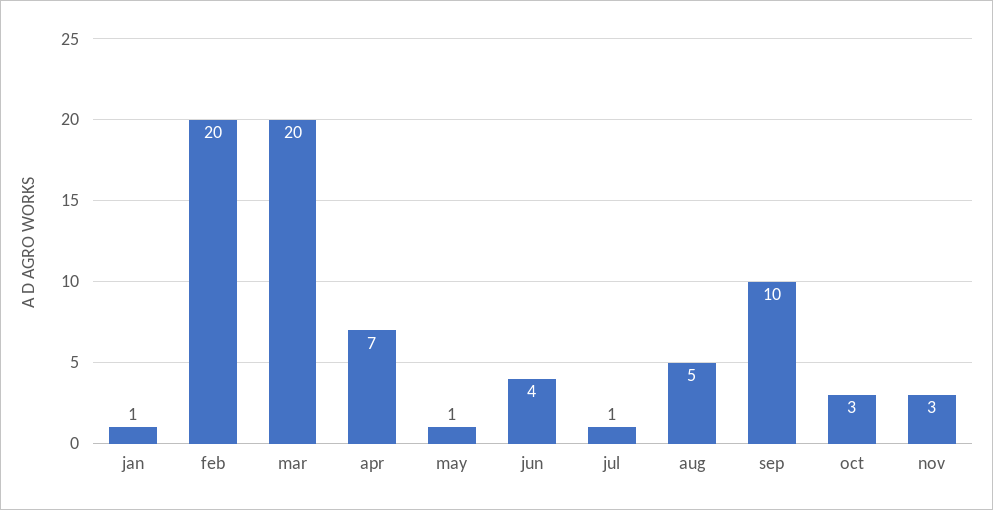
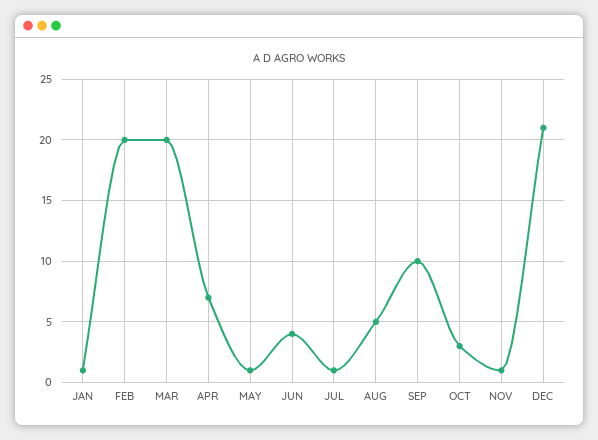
nov: 3 -> 1
DEC: none -> 21

